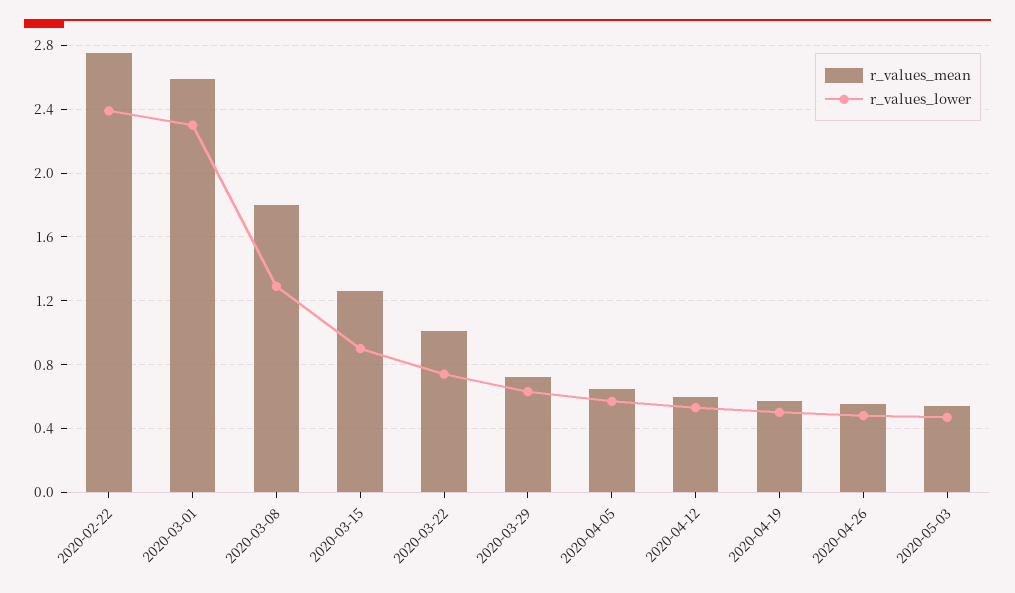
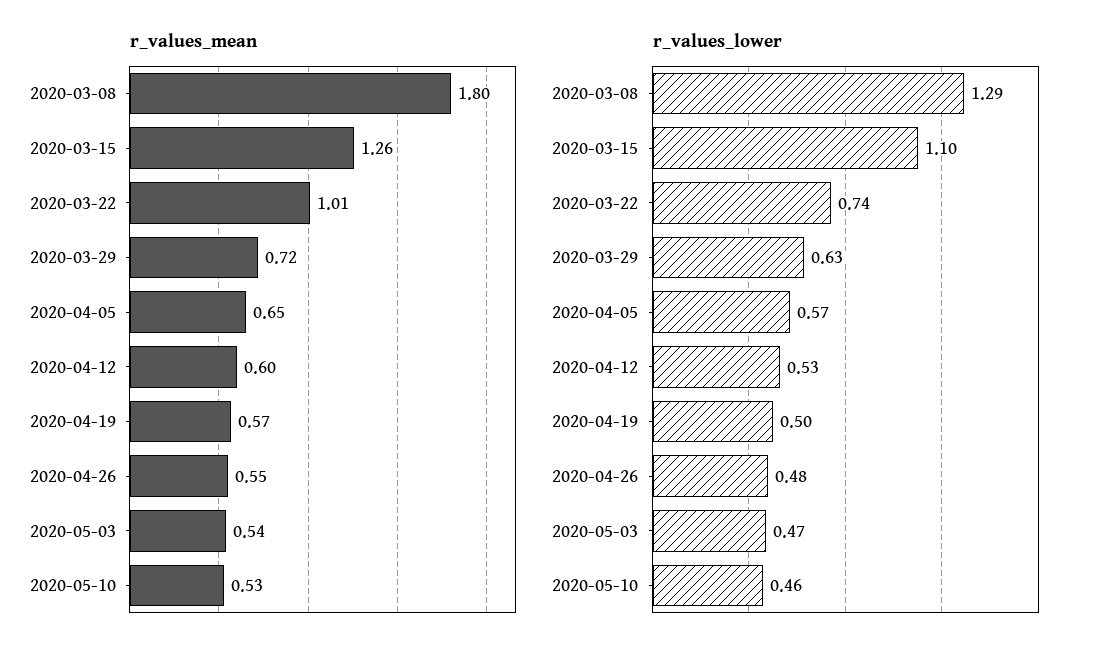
r_values_mean, 2020-02-22: 2.75 -> none
r_values_lower, 2020-02-22: 2.4 -> none
r_values_mean, 2020-03-01: 2.6 -> none
r_values_lower, 2020-03-01: 2.3 -> none
r_values_lower, 2020-03-15: 0.9 -> 1.1
r_values_mean, 2020-05-10: none -> 0.53
r_values_lower, 2020-05-10: none -> 0.46

